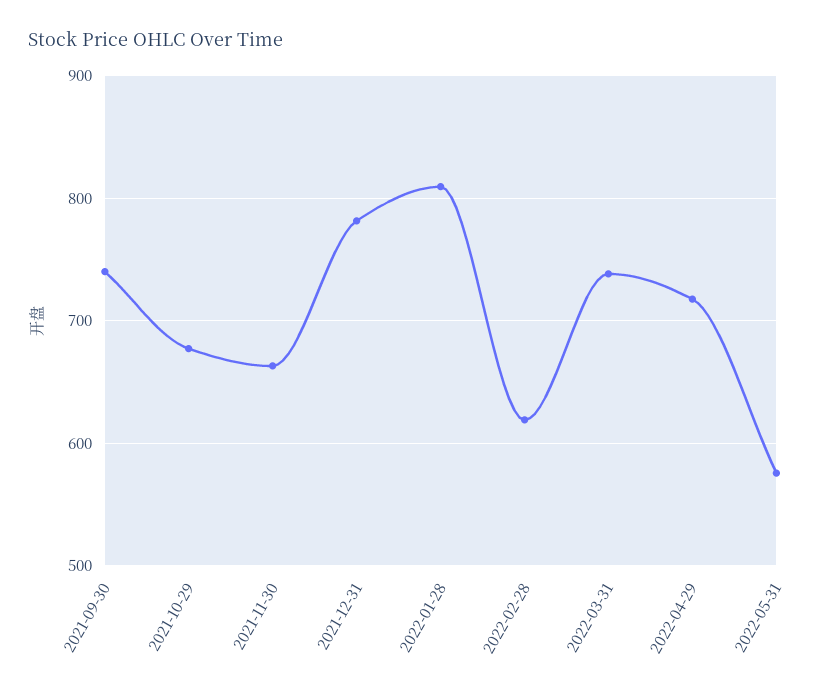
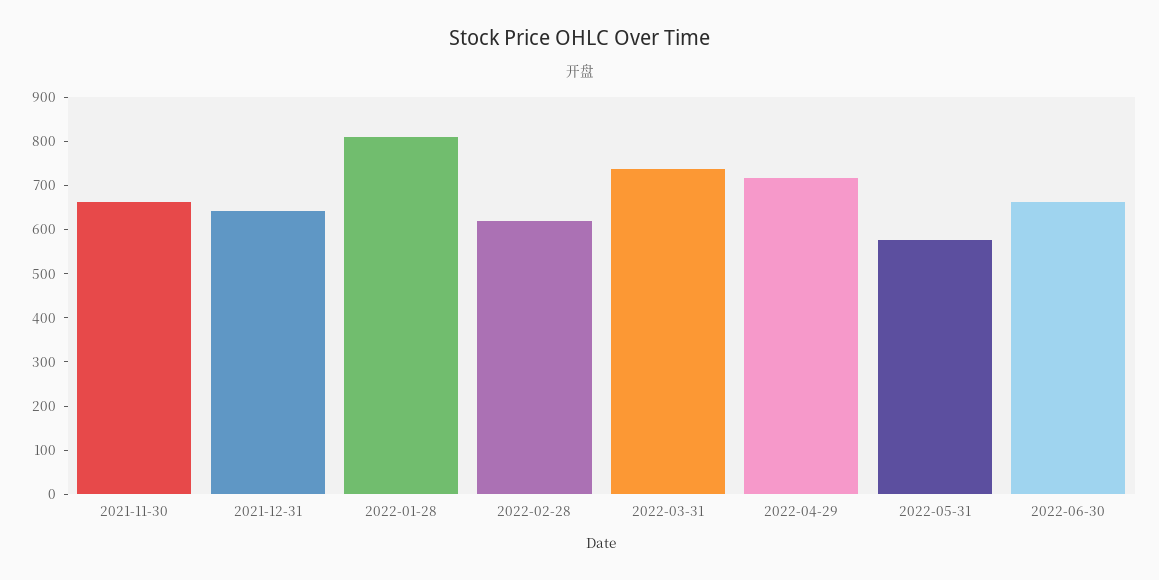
2021-09-30: 740 -> none
2021-10-29: 680 -> none
2021-12-31: 780 -> 640
2022-06-30: none -> 660

